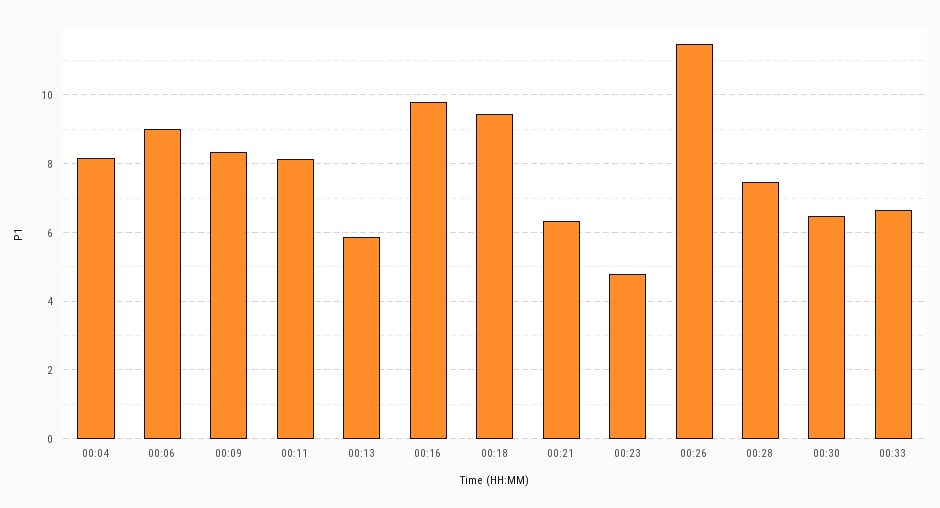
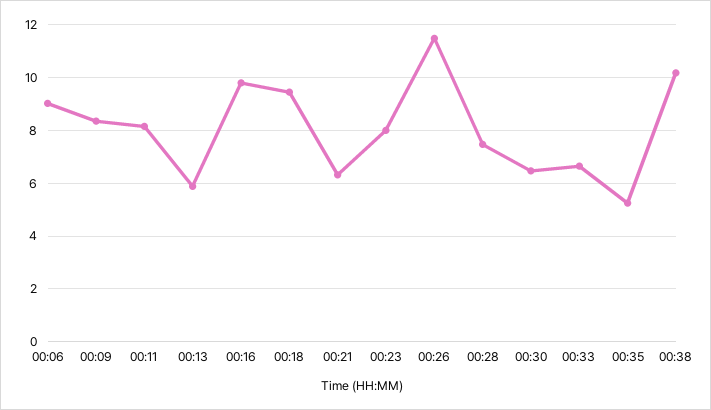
00:04: 8.2 -> none
00:23: 4.8 -> 8
00:35: none -> 5.25
00:38: none -> 10.25

